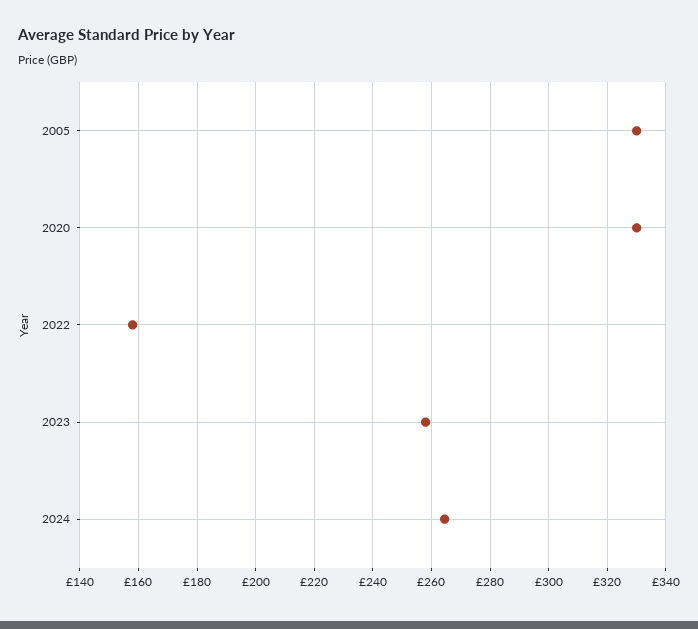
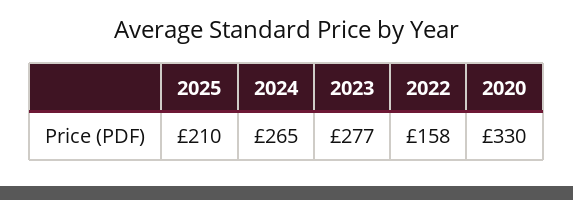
2005: 330 -> none
2023: 257.5 -> 277
2025: none -> 210

